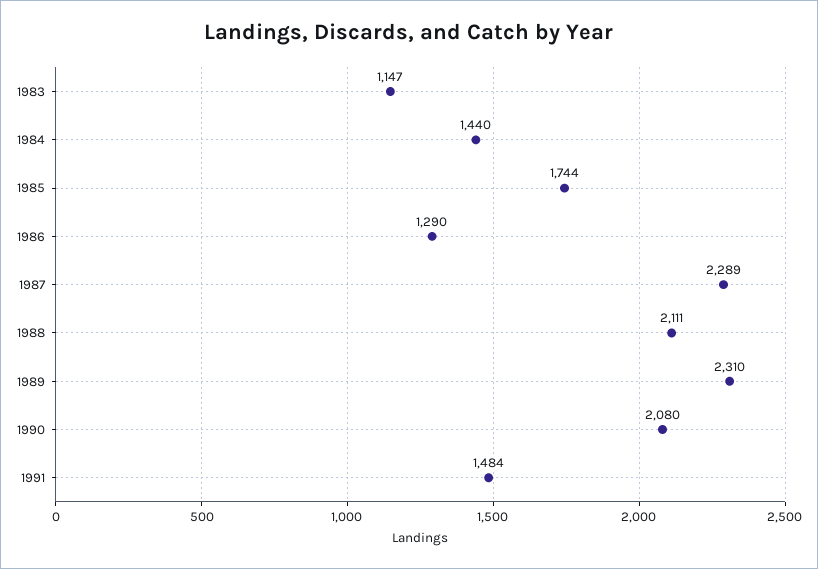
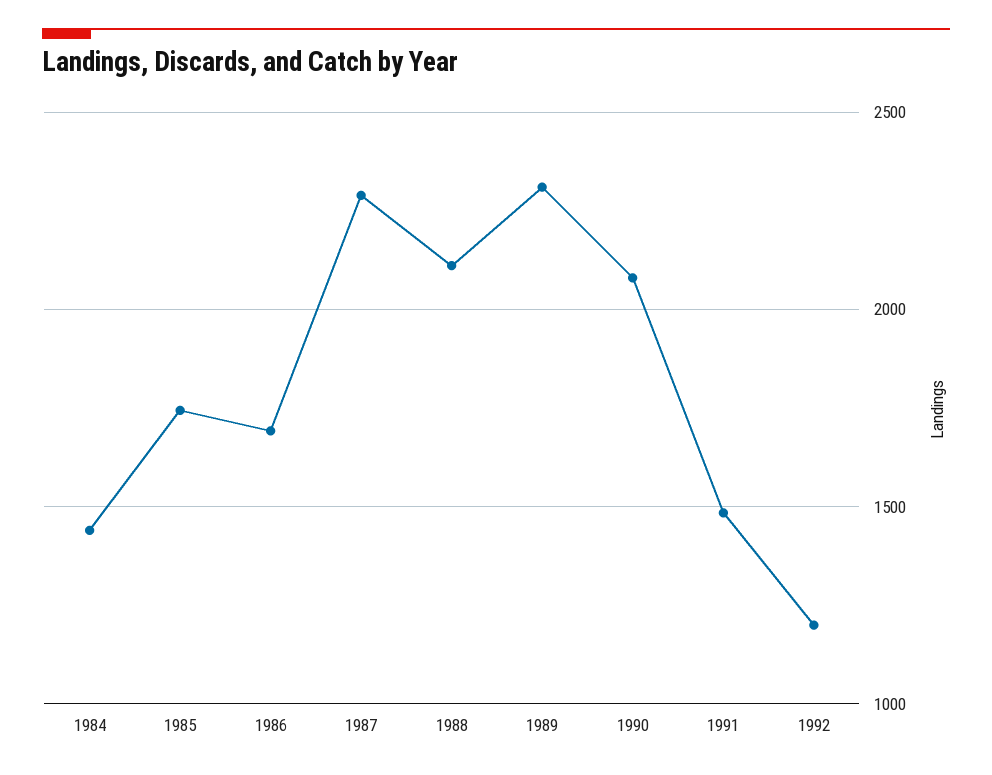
1983: 1147 -> none
1986: 1290 -> 1700
1992: none -> 1200

